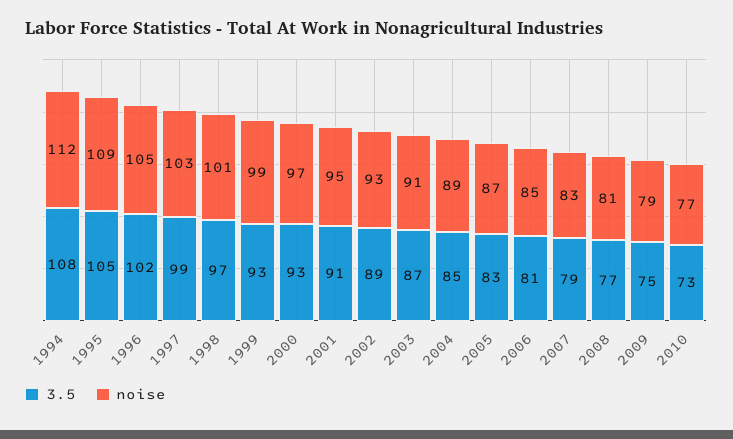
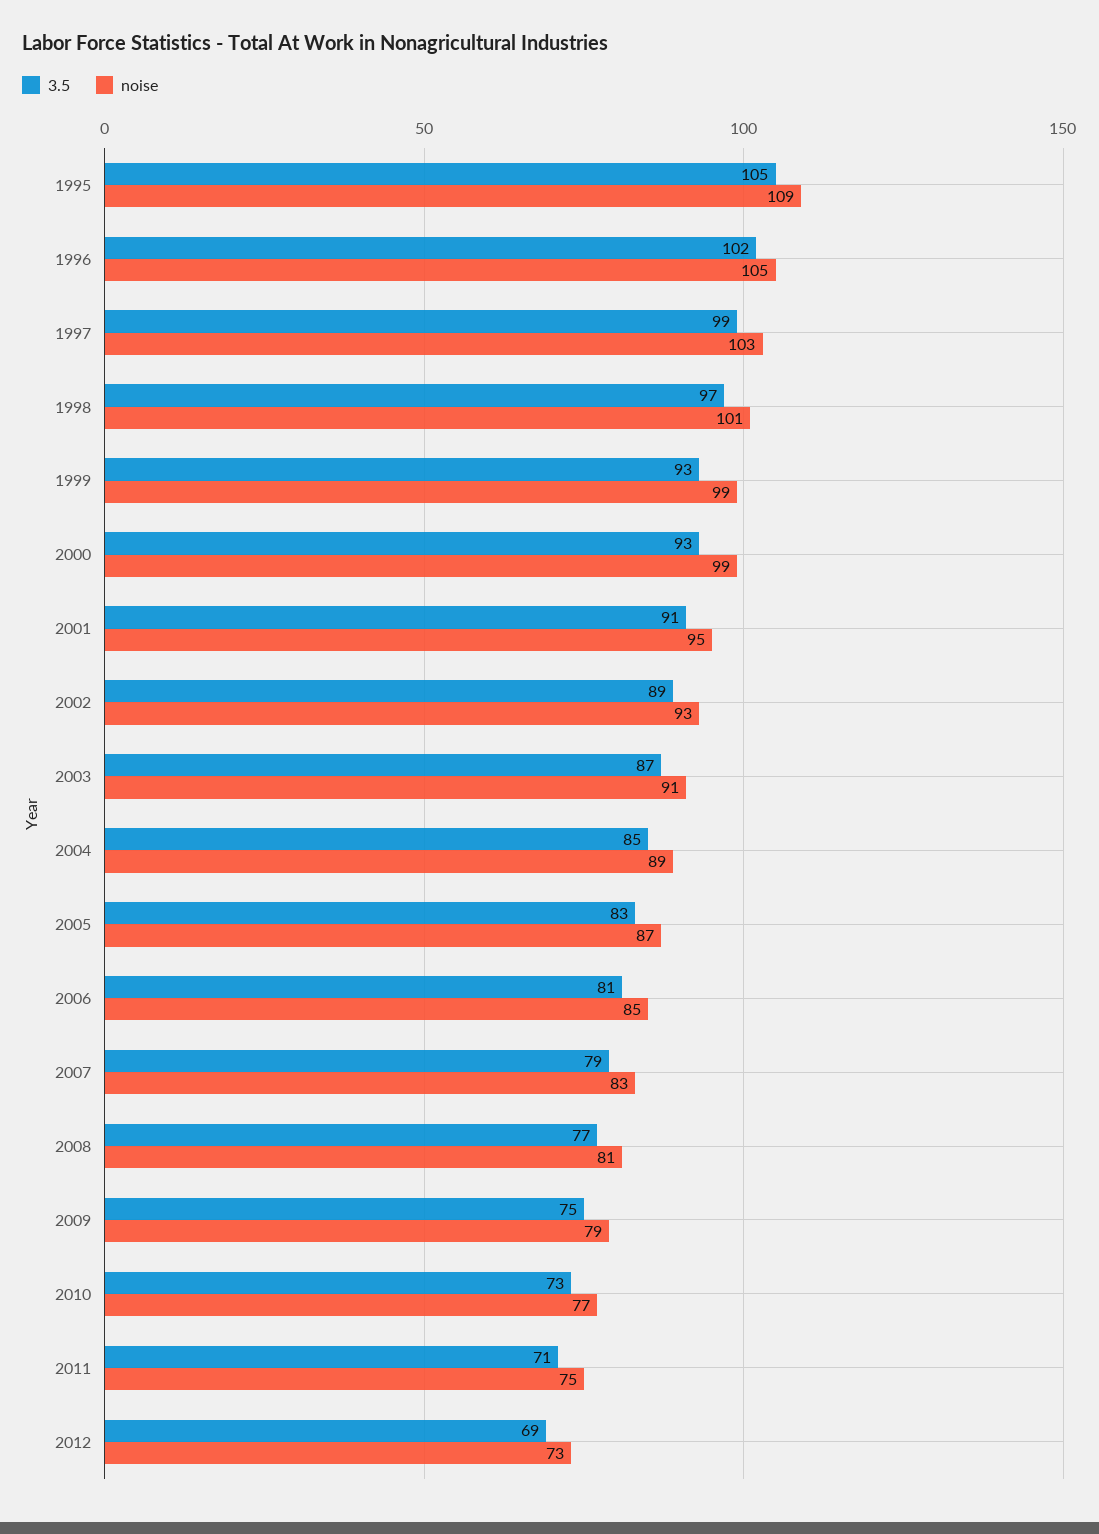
3.5, 1994: 108 -> none
noise, 1994: 112 -> none
noise, 2000: 97 -> 99
3.5, 2011: none -> 71
noise, 2011: none -> 75
3.5, 2012: none -> 69
noise, 2012: none -> 73

